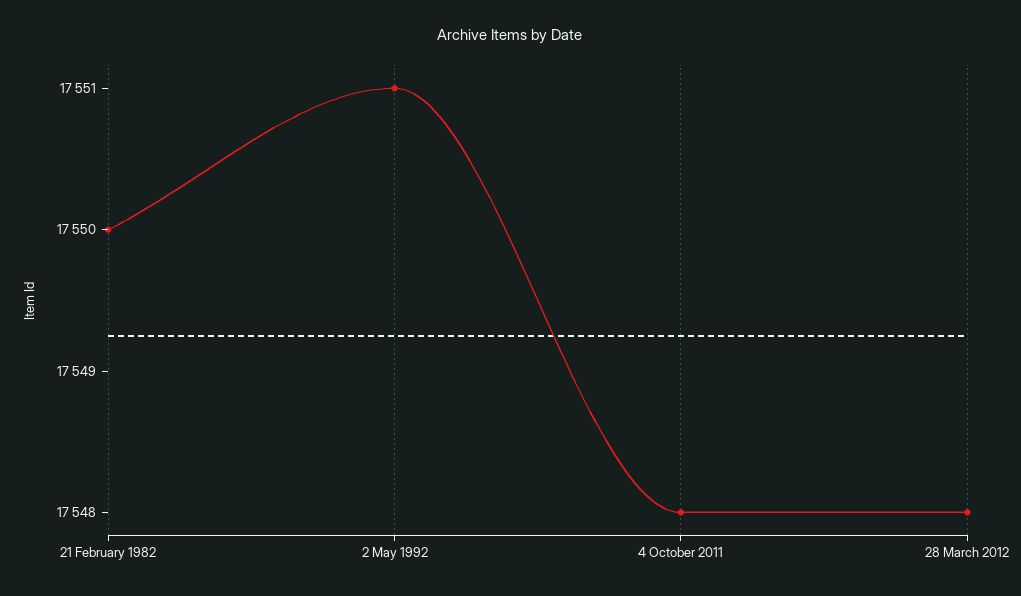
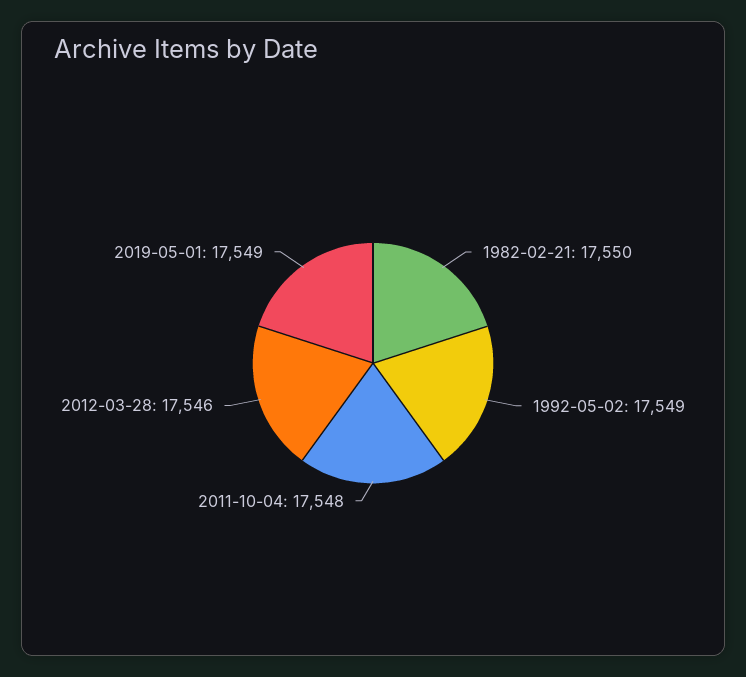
2 May 1992: 17551 -> 17549
28 March 2012: 17548 -> 17546
2019-05-01: none -> 17549

